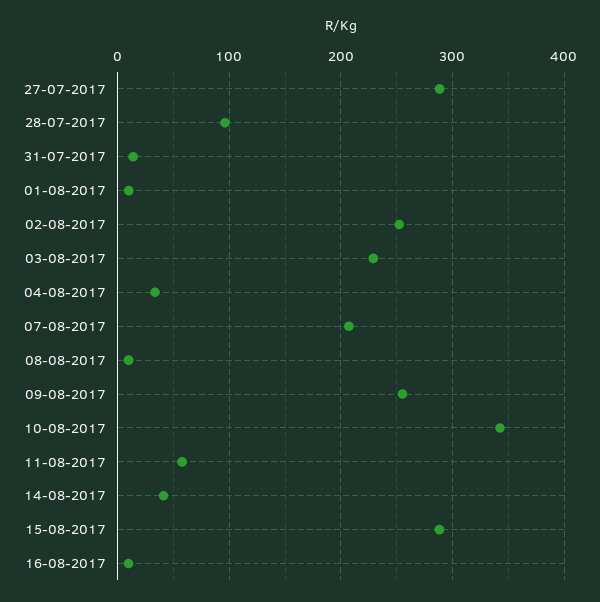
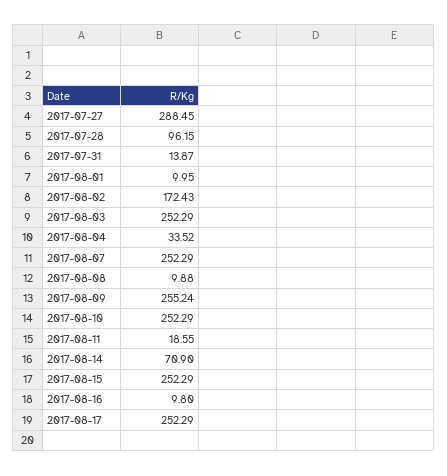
02-08-2017: 250 -> 172.43
03-08-2017: 230 -> 252.29
07-08-2017: 210 -> 252.29
10-08-2017: 340 -> 252.29
11-08-2017: 60 -> 18.55
14-08-2017: 40 -> 70.9
15-08-2017: 290 -> 252.29
2017-08-17: none -> 252.29

